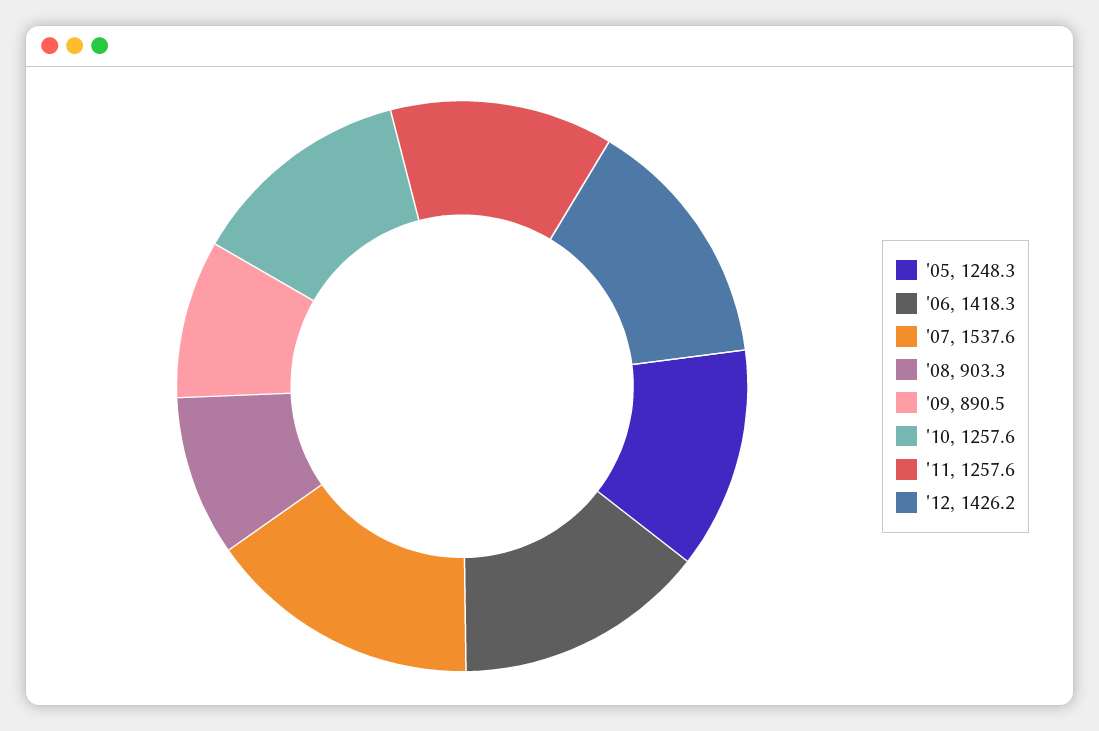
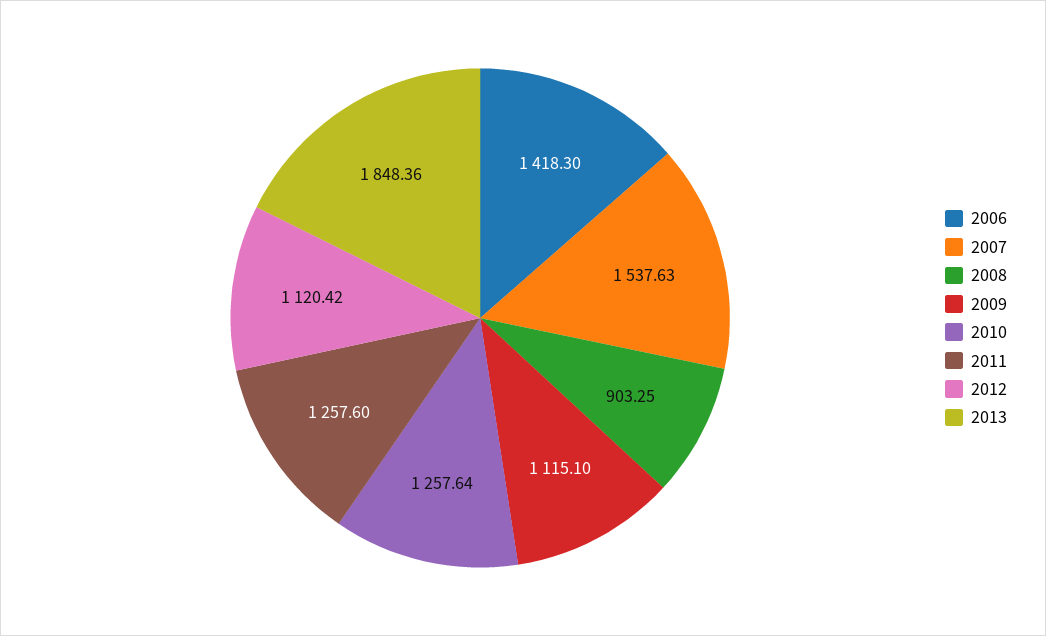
'05: 1248.3 -> none
'09: 890.5 -> 1115.1
'12: 1426.2 -> 1120.42
2013: none -> 1848.36

